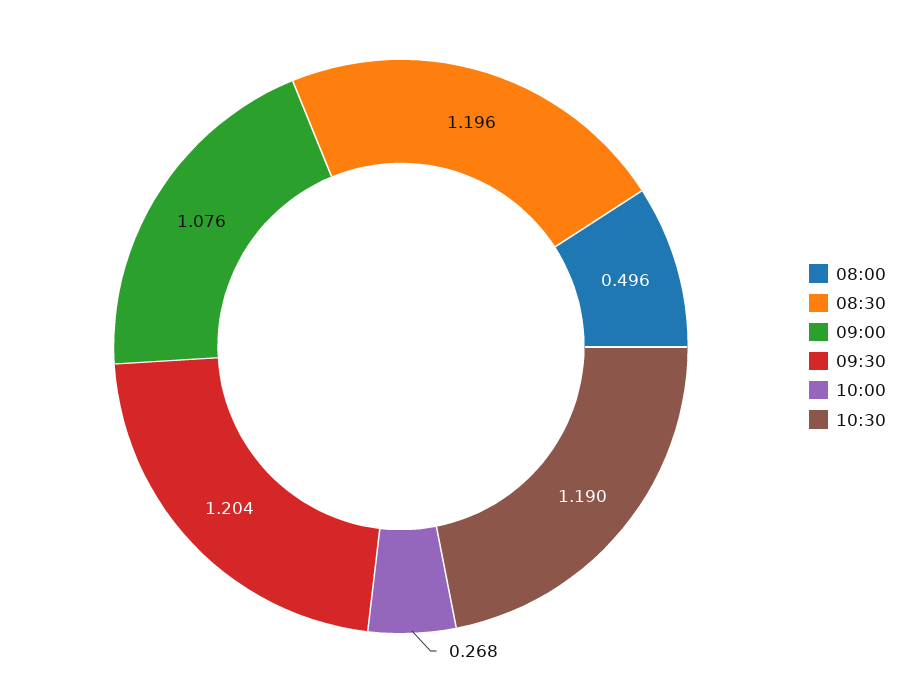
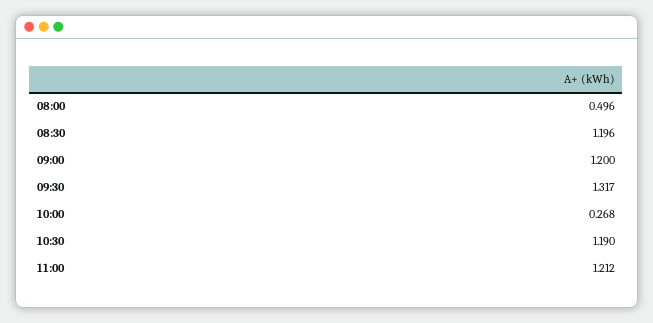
09:00: 1.076 -> 1.2
09:30: 1.204 -> 1.317
11:00: none -> 1.212

